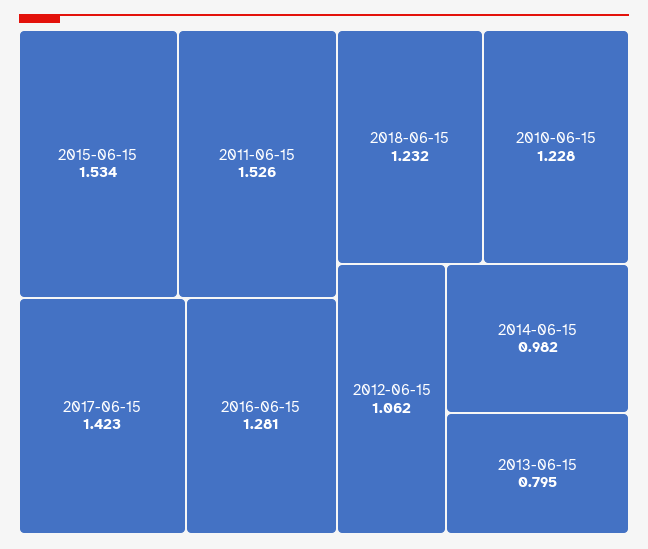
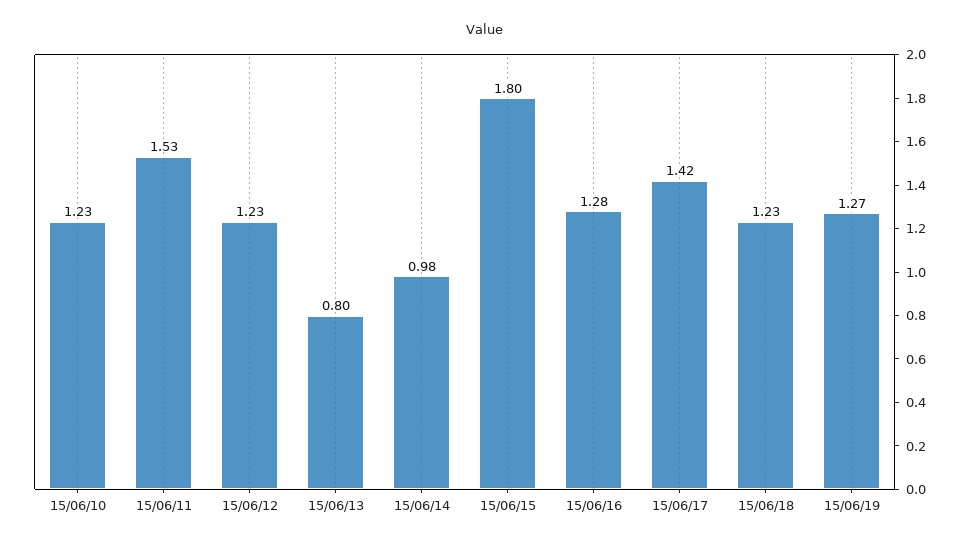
2015-06-15: 1.534 -> 1.8
2012-06-15: 1.062 -> 1.23
15/06/19: none -> 1.27

